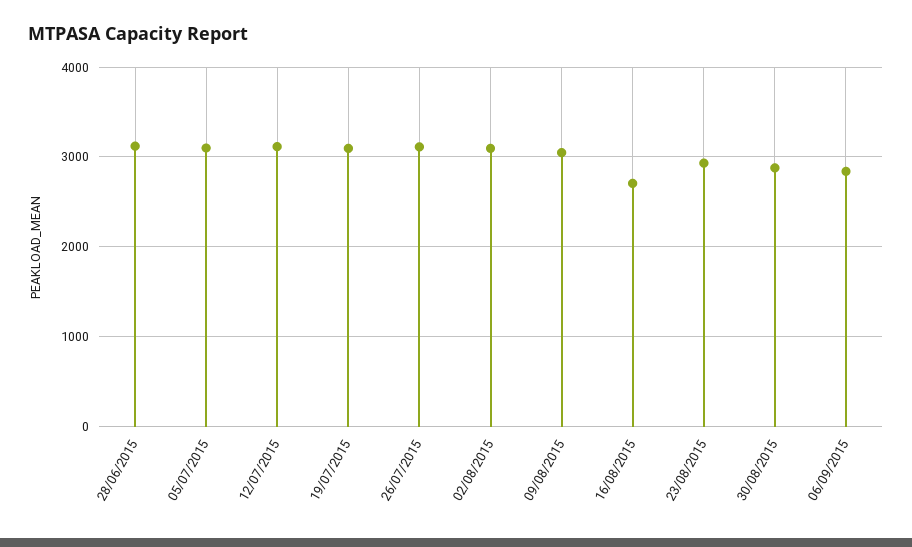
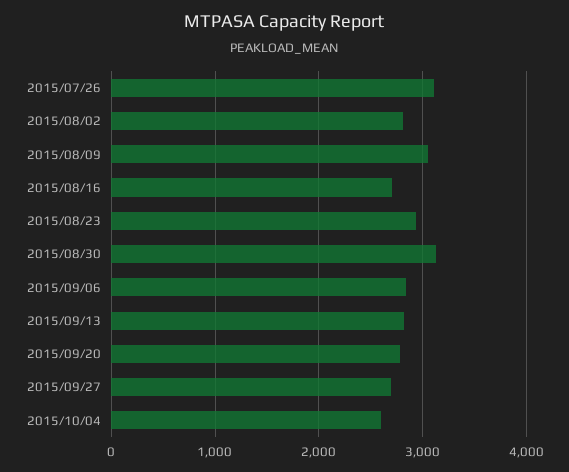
28/06/2015: 3100 -> none
05/07/2015: 3100 -> none
12/07/2015: 3100 -> none
19/07/2015: 3100 -> none
02/08/2015: 3100 -> 2800
30/08/2015: 2900 -> 3100
2015/09/13: none -> 2800
2015/09/20: none -> 2800
2015/09/27: none -> 2700
2015/10/04: none -> 2600

